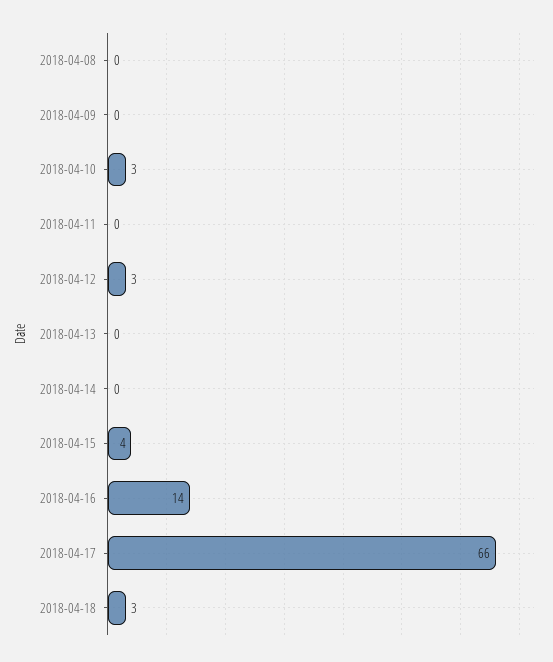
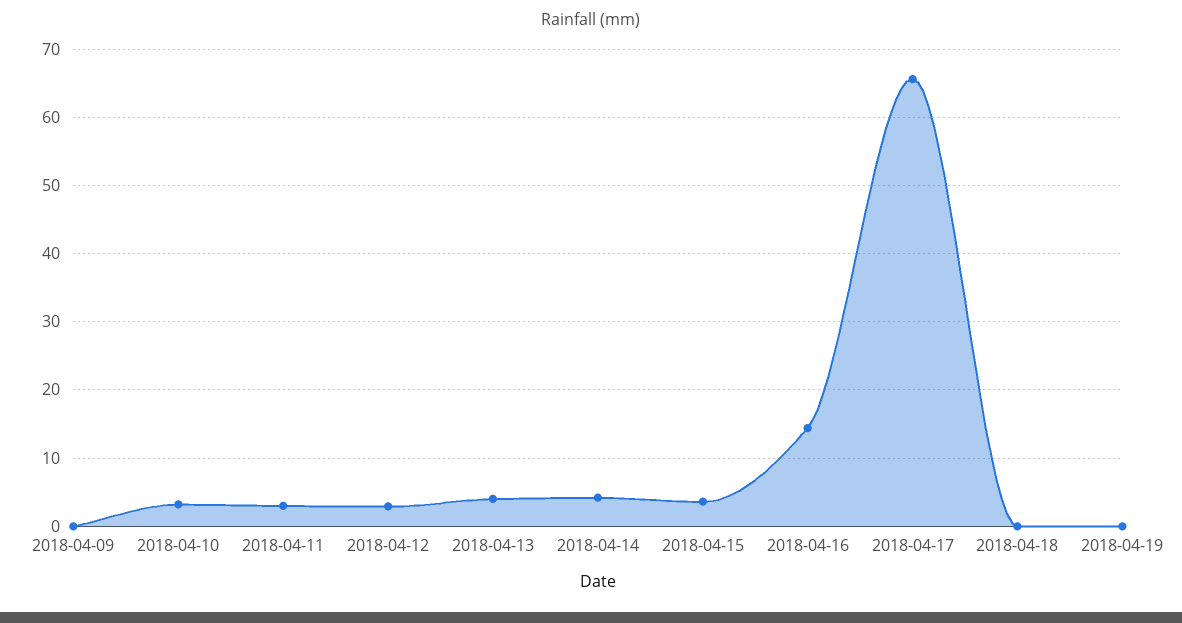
2018-04-08: 0 -> none
2018-04-11: 0 -> 3
2018-04-13: 0 -> 4
2018-04-14: 0 -> 4
2018-04-18: 3 -> 0
2018-04-19: none -> 0

